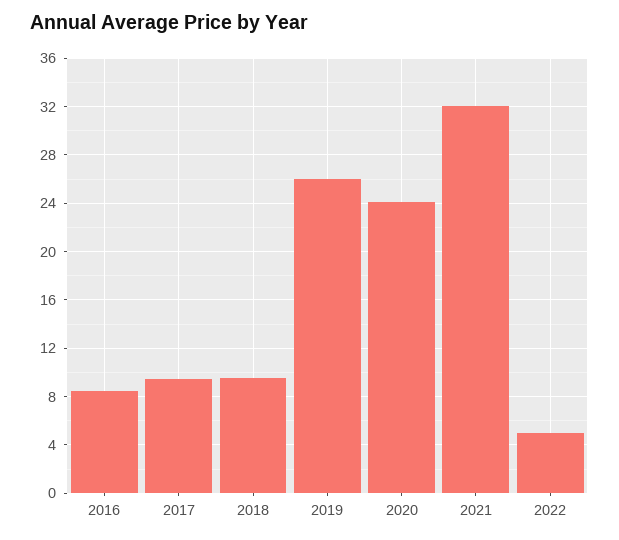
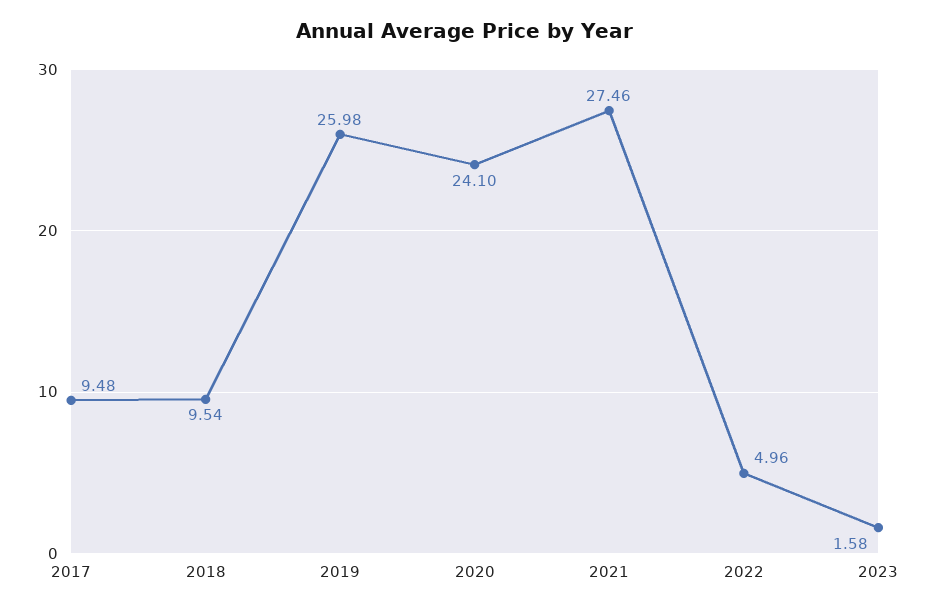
2016: 8.5 -> none
2021: 32 -> 27.46
2023: none -> 1.58

